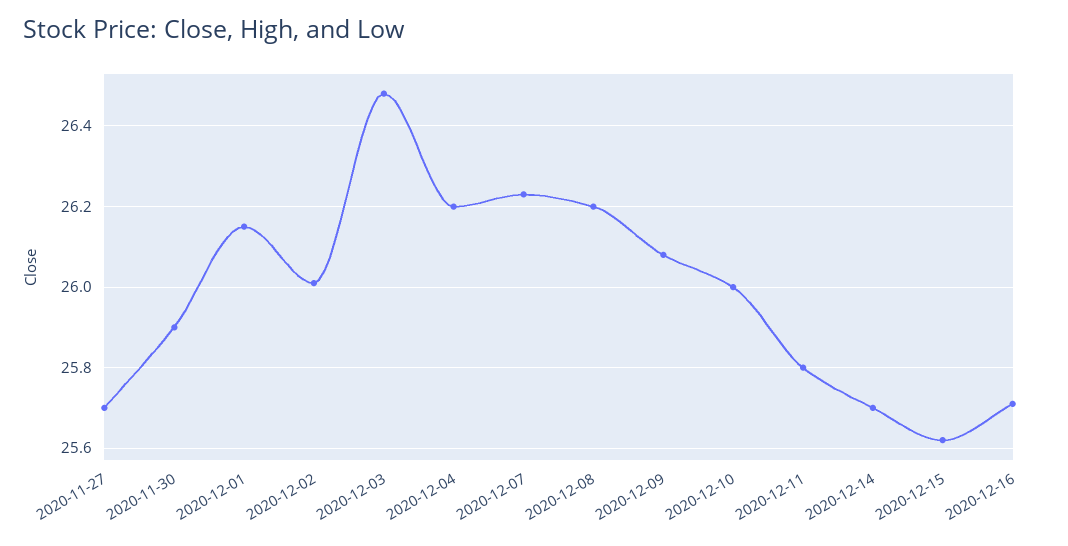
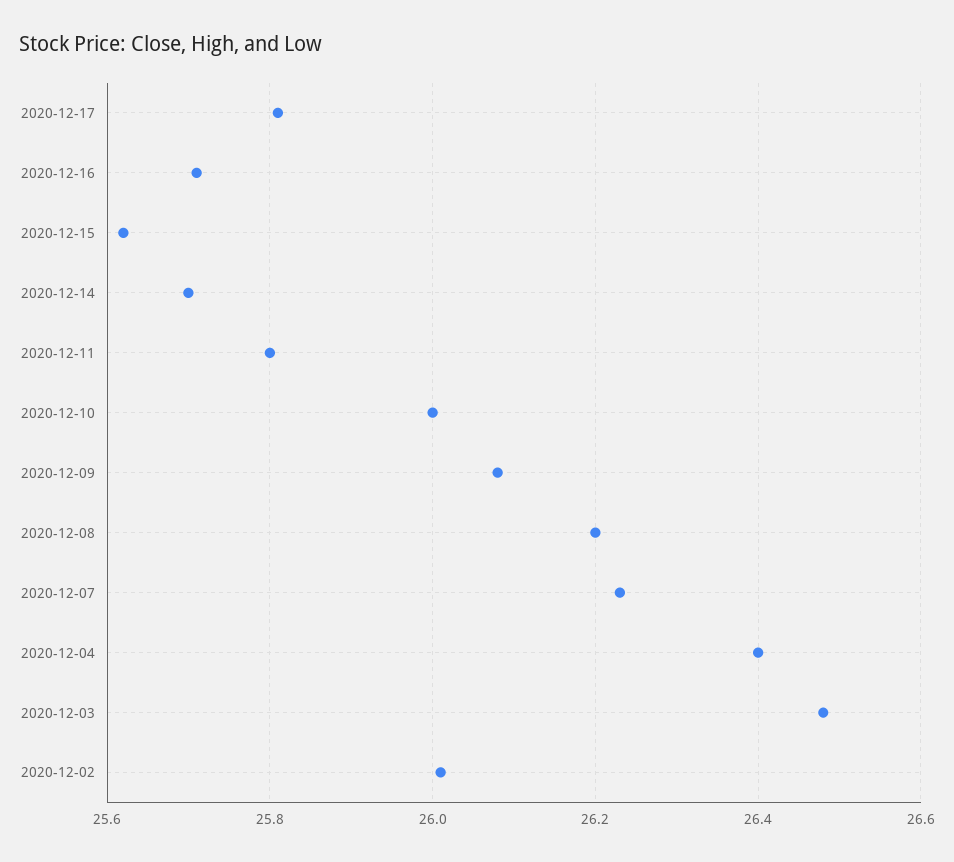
2020-11-27: 25.7 -> none
2020-11-30: 25.9 -> none
2020-12-01: 26.15 -> none
2020-12-04: 26.2 -> 26.4
2020-12-17: none -> 25.8

